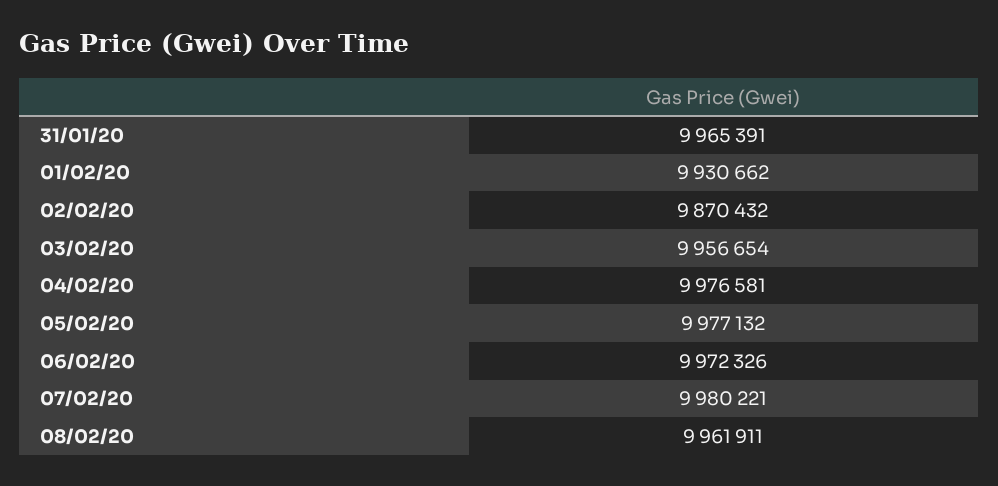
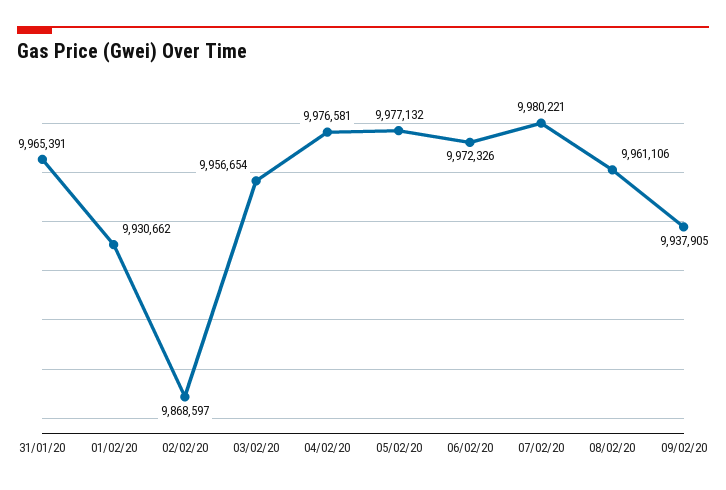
02/02/20: 9870432 -> 9868597
08/02/20: 9961911 -> 9961106
09/02/20: none -> 9937905

